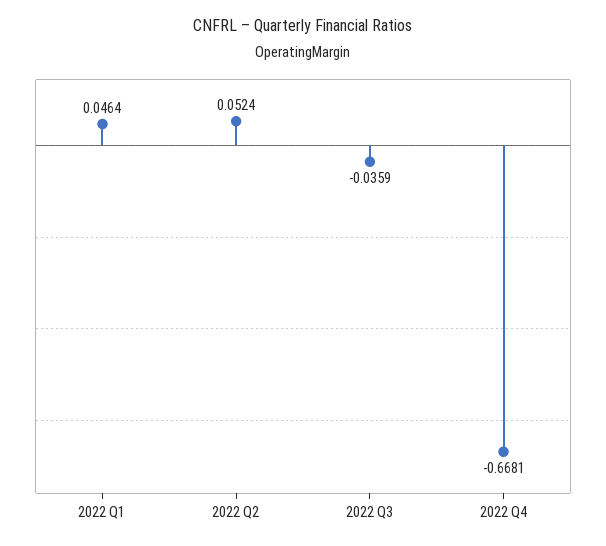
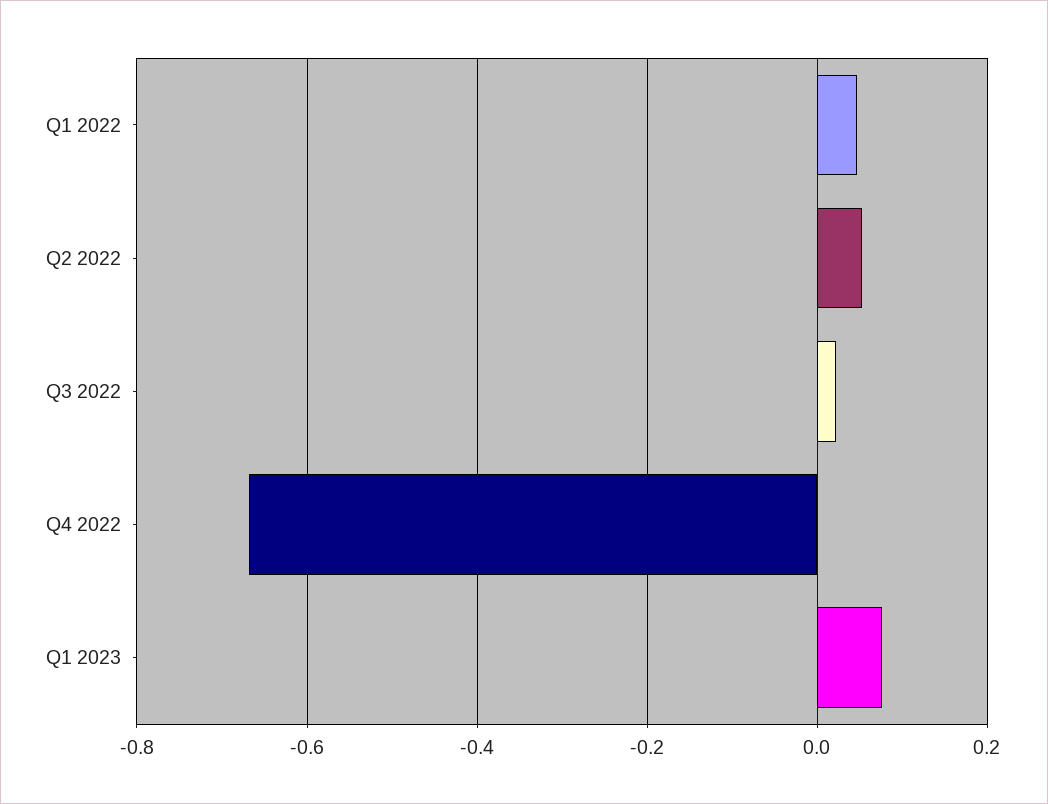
2022 Q3: -0.0359 -> 0.02
Q1 2023: none -> 0.08

